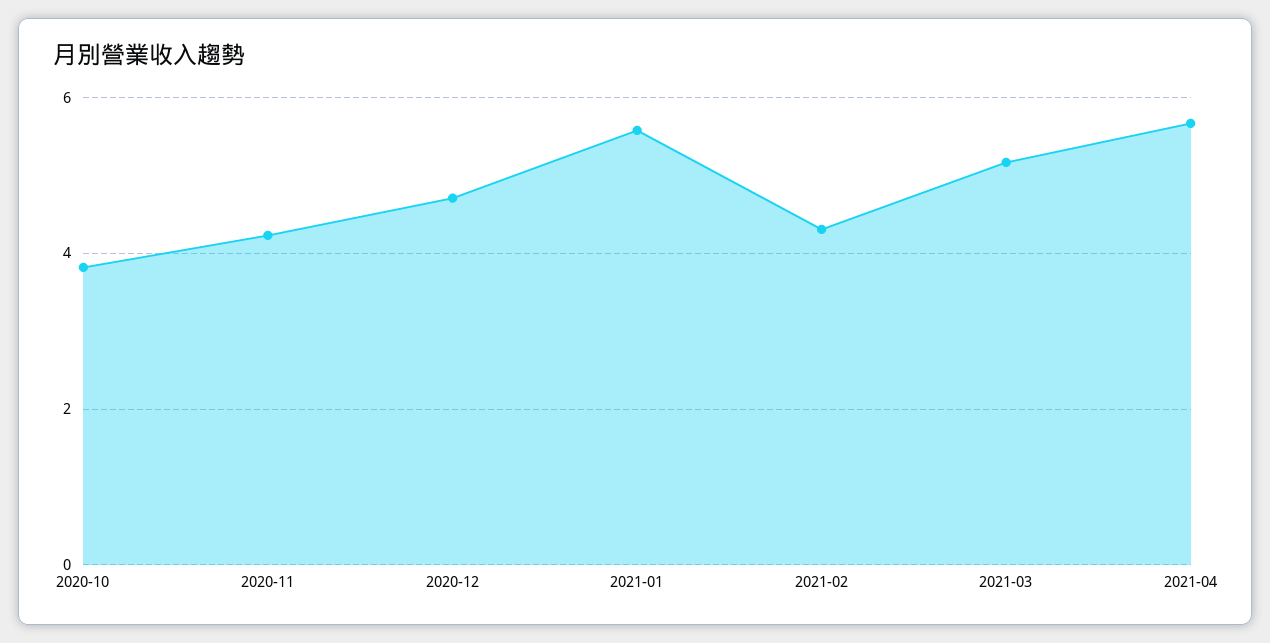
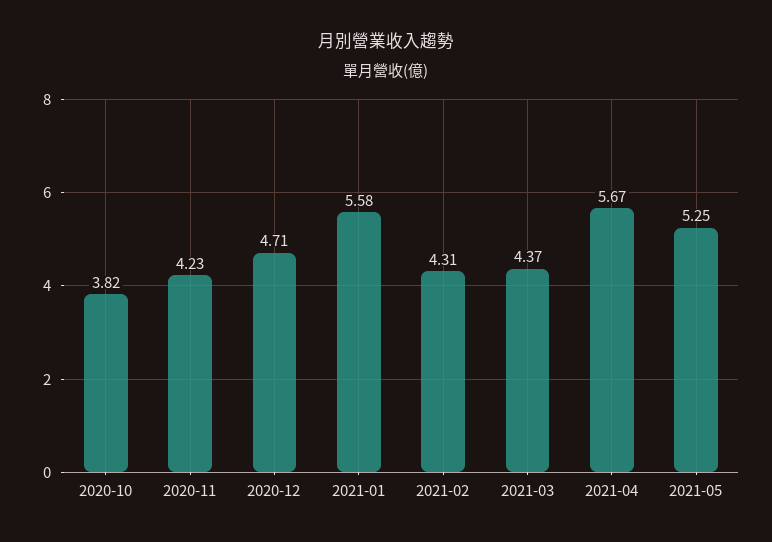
2021-03: 5.2 -> 4.37
2021-05: none -> 5.25

